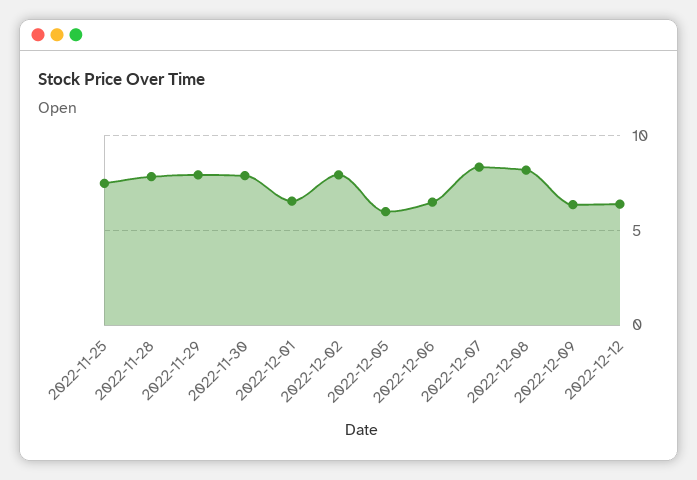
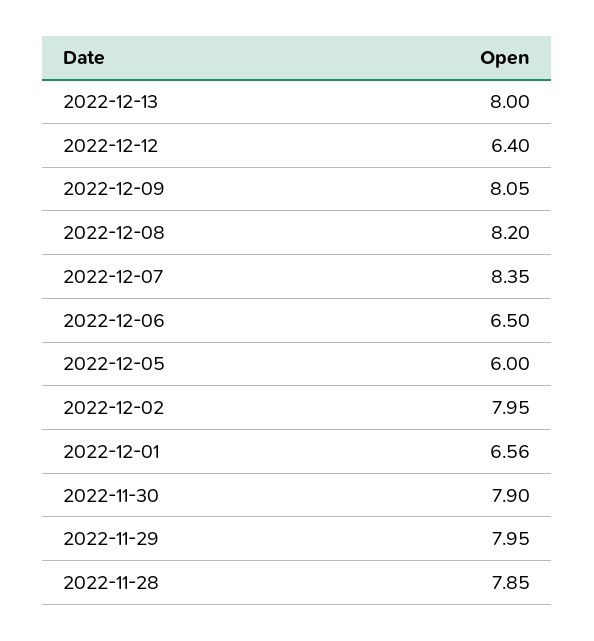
2022-11-25: 7.5 -> none
2022-12-09: 6.5 -> 8.05
2022-12-13: none -> 8

